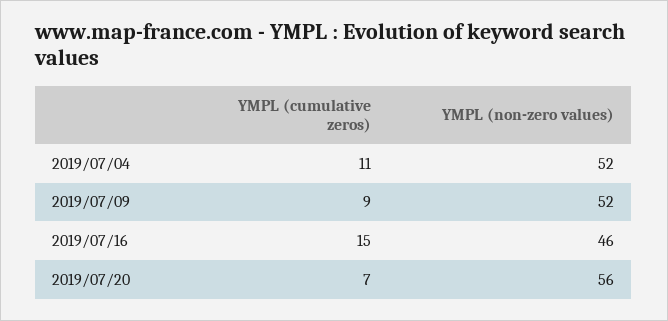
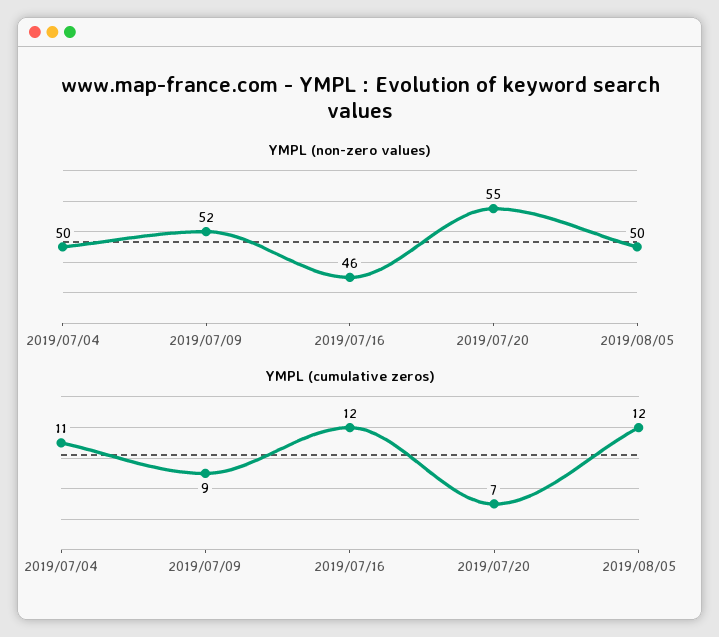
YMPL (non-zero values), 2019/07/04: 52 -> 50
YMPL (cumulative zeros), 2019/07/16: 15 -> 12
YMPL (non-zero values), 2019/07/20: 56 -> 55
YMPL (non-zero values), 2019/08/05: none -> 50
YMPL (cumulative zeros), 2019/08/05: none -> 12

